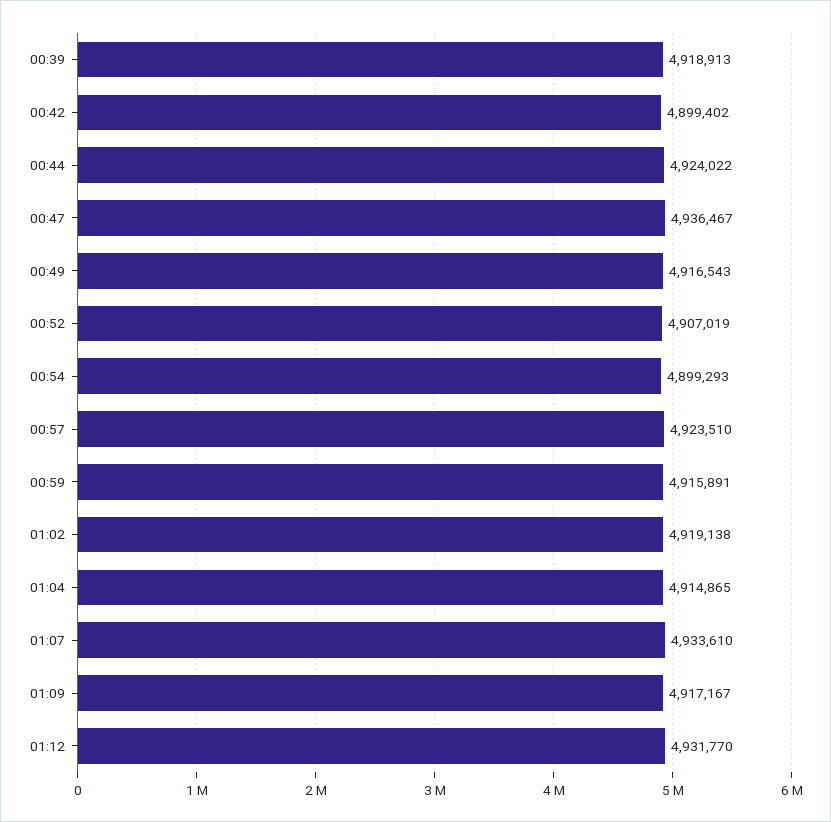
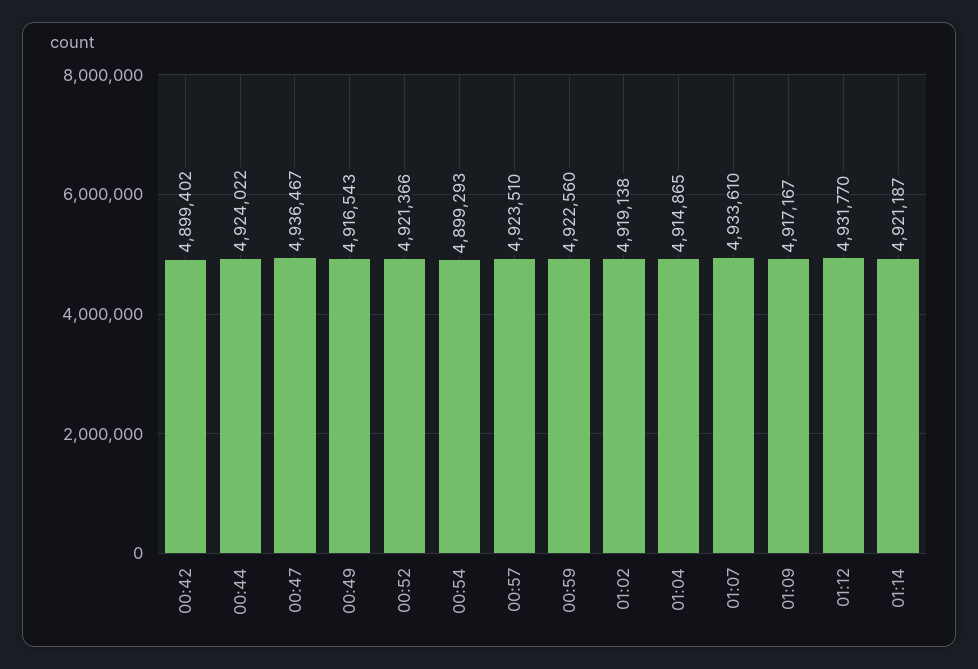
00:39: 4918913 -> none
00:52: 4907019 -> 4921366
00:59: 4915891 -> 4922560
01:14: none -> 4921187

